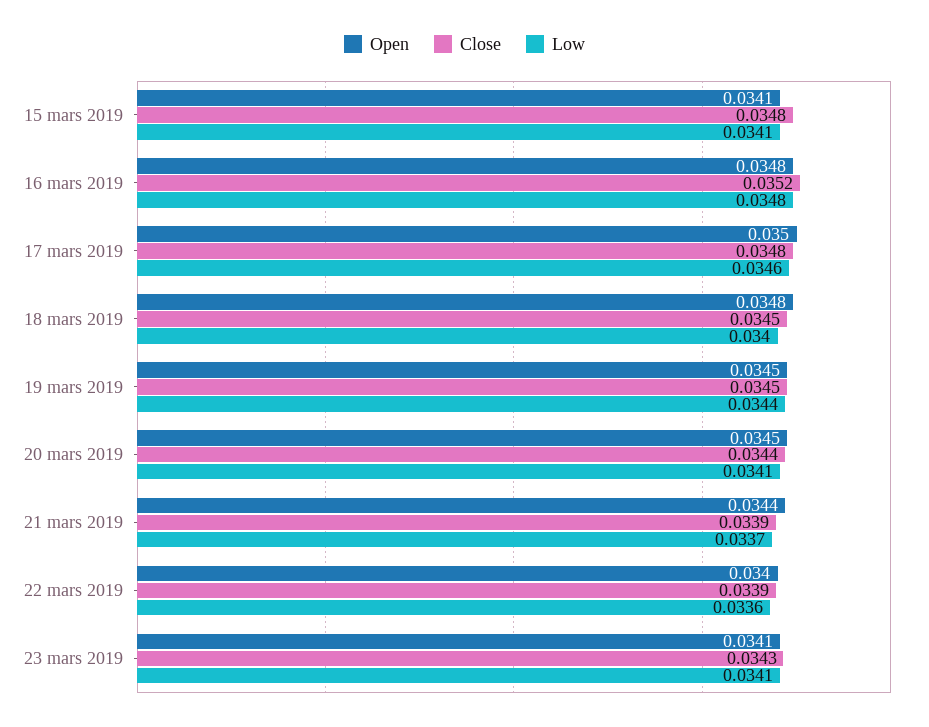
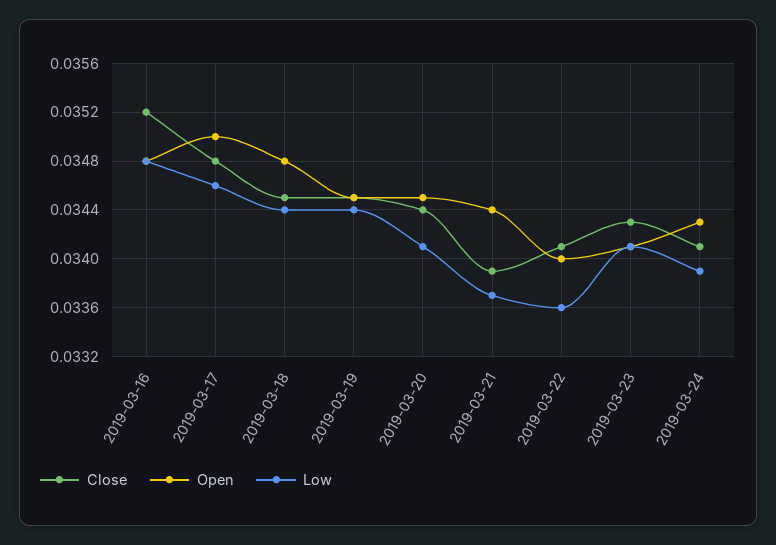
Open, 15 mars 2019: 0.0341 -> none
Close, 15 mars 2019: 0.0348 -> none
Low, 15 mars 2019: 0.0341 -> none
Low, 18 mars 2019: 0.034 -> 0.0344
Close, 22 mars 2019: 0.0339 -> 0.0341
Close, 2019-03-24: none -> 0.0341
Open, 2019-03-24: none -> 0.0343
Low, 2019-03-24: none -> 0.0339

